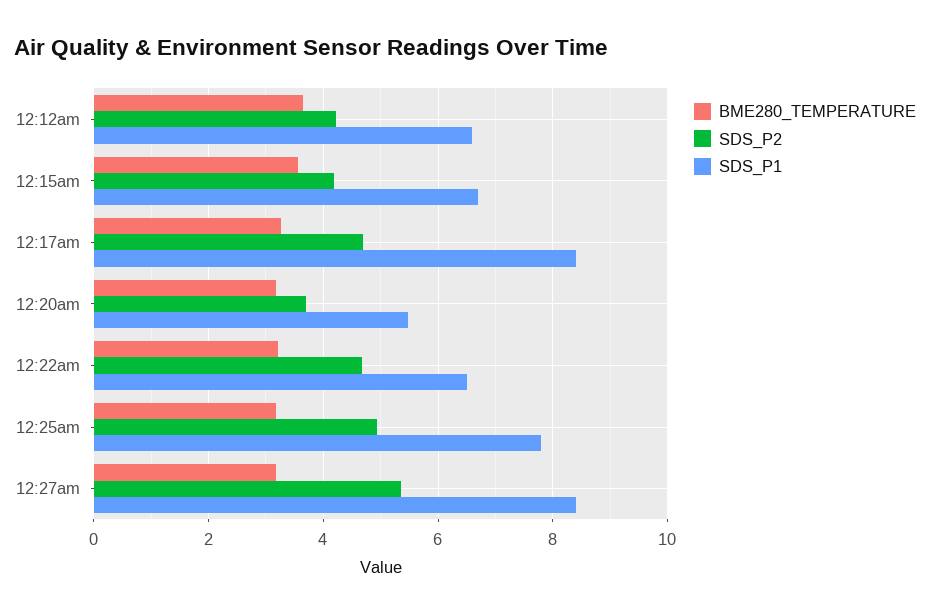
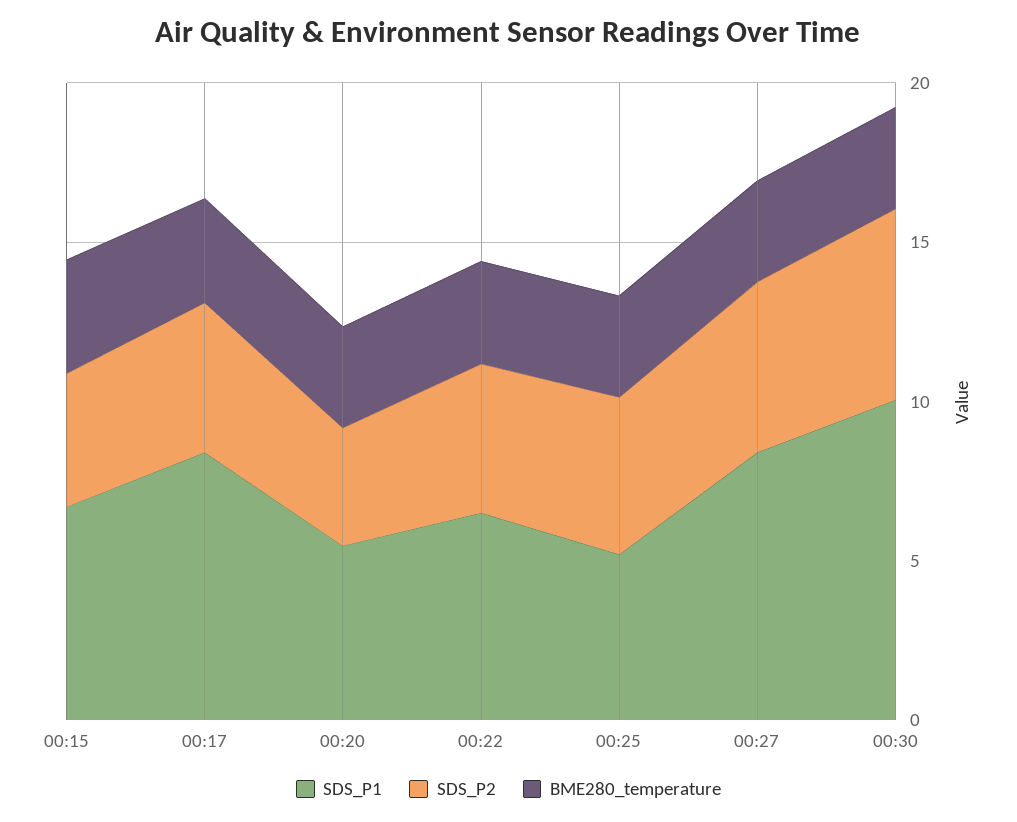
BME280_TEMPERATURE, 12:12am: 3.6 -> none
SDS_P2, 12:12am: 4.2 -> none
SDS_P1, 12:12am: 6.6 -> none
SDS_P1, 12:25am: 7.8 -> 5
SDS_P1, 00:30: none -> 10
SDS_P2, 00:30: none -> 6
BME280_TEMPERATURE, 00:30: none -> 3

